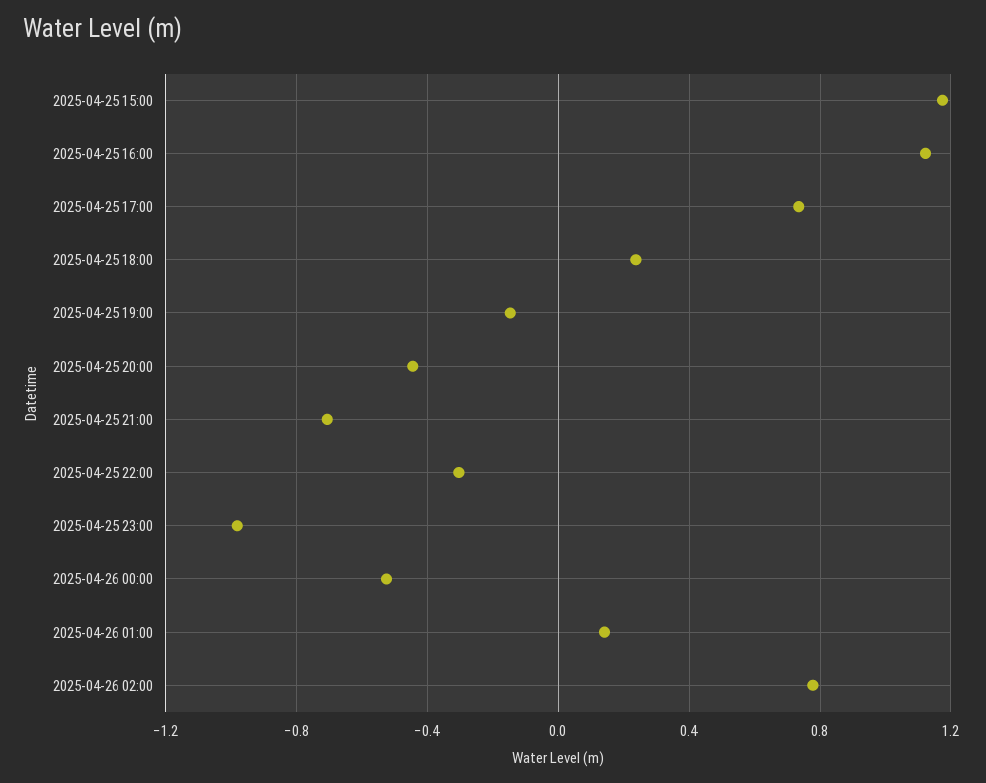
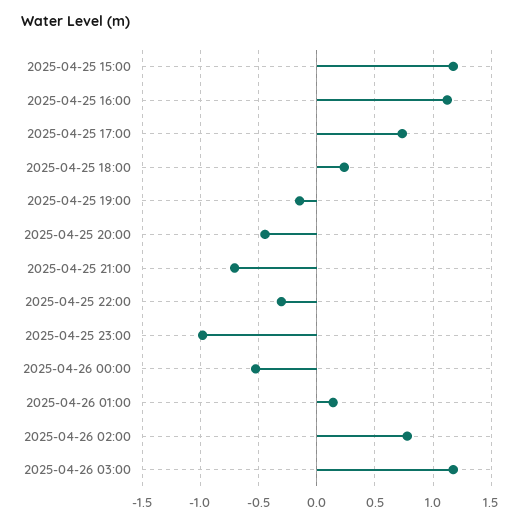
2025-04-26 03:00: none -> 1.2

